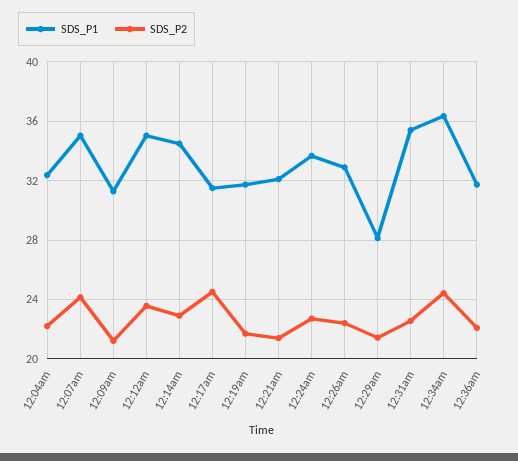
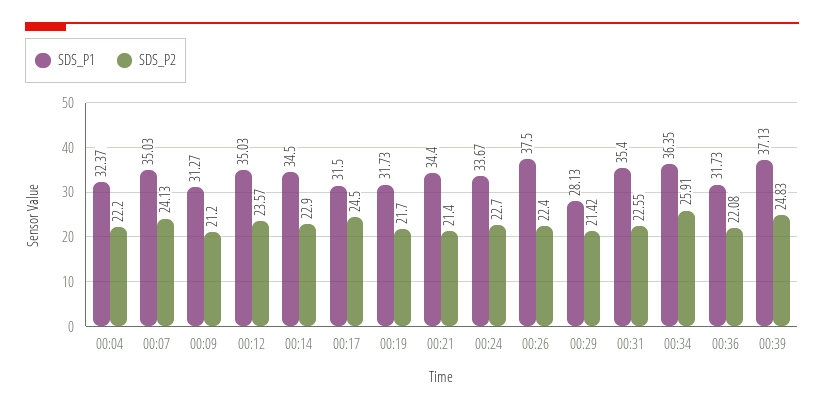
SDS_P1, 12:21am: 32 -> 34.4
SDS_P1, 12:26am: 33 -> 37.5
SDS_P2, 12:34am: 24.5 -> 25.91
SDS_P1, 00:39: none -> 37.13
SDS_P2, 00:39: none -> 24.83

